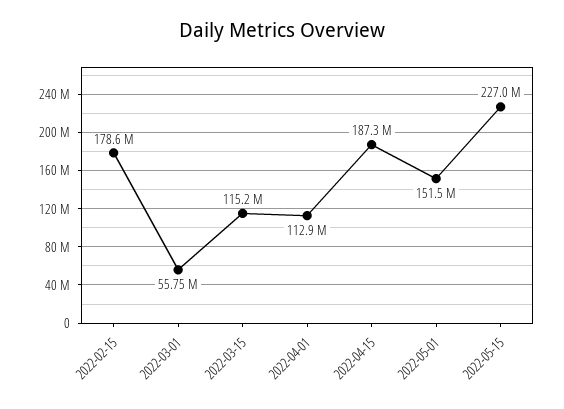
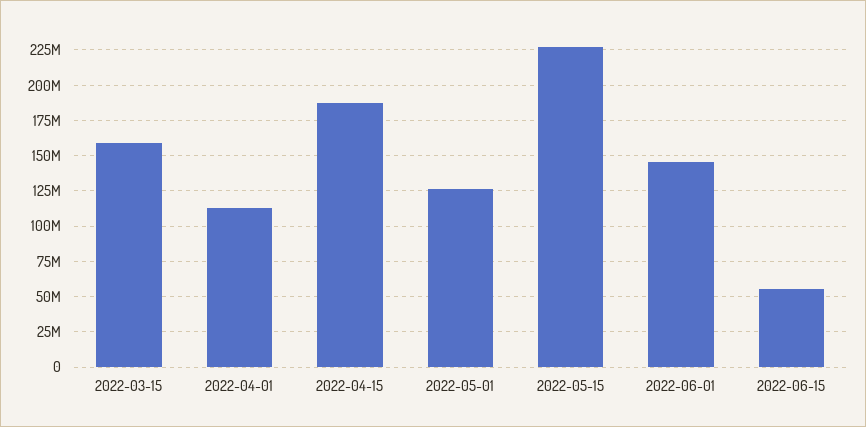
2022-02-15: 178600000 -> none
2022-03-01: 55750000 -> none
2022-03-15: 115200000 -> 160000000
2022-05-01: 151500000 -> 125000000
2022-06-01: none -> 145000000
2022-06-15: none -> 55000000

